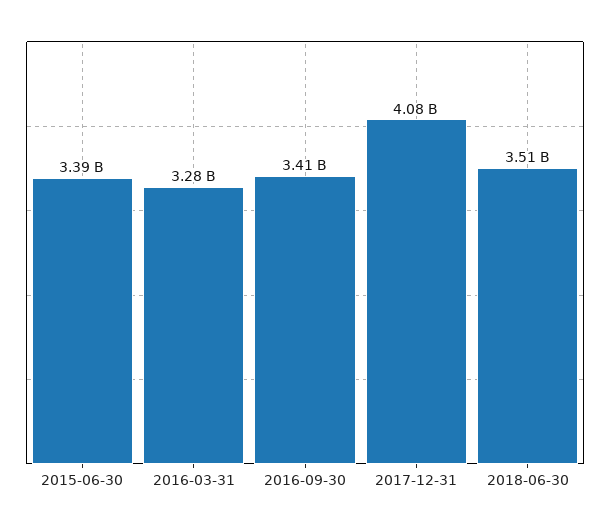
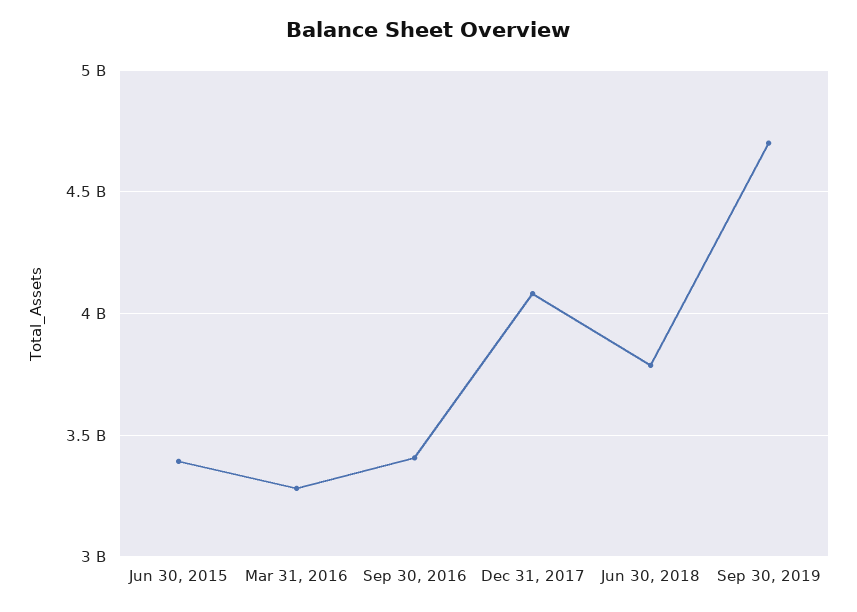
2018-06-30: 3510000000 -> 3800000000
Sep 30, 2019: none -> 4700000000

